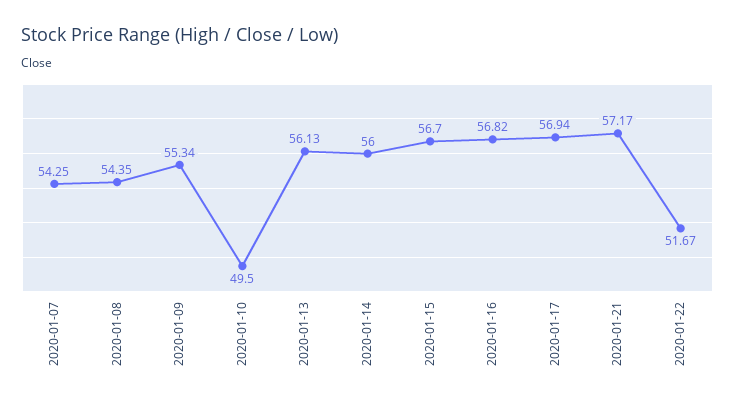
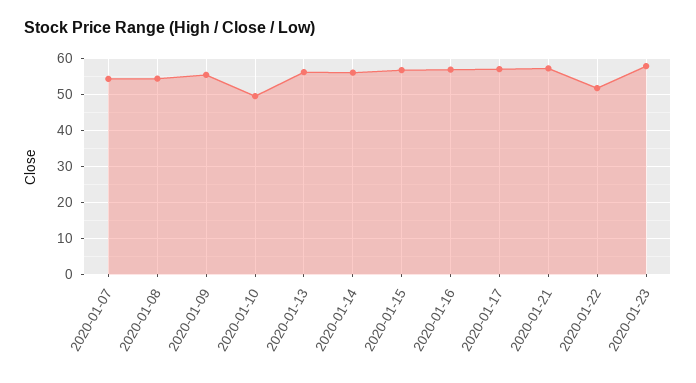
2020-01-23: none -> 58

